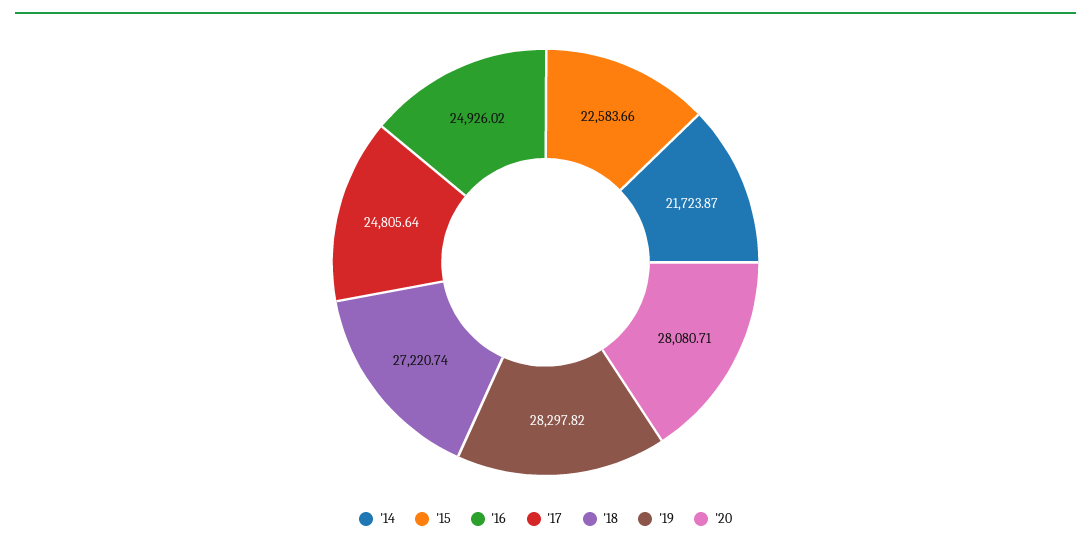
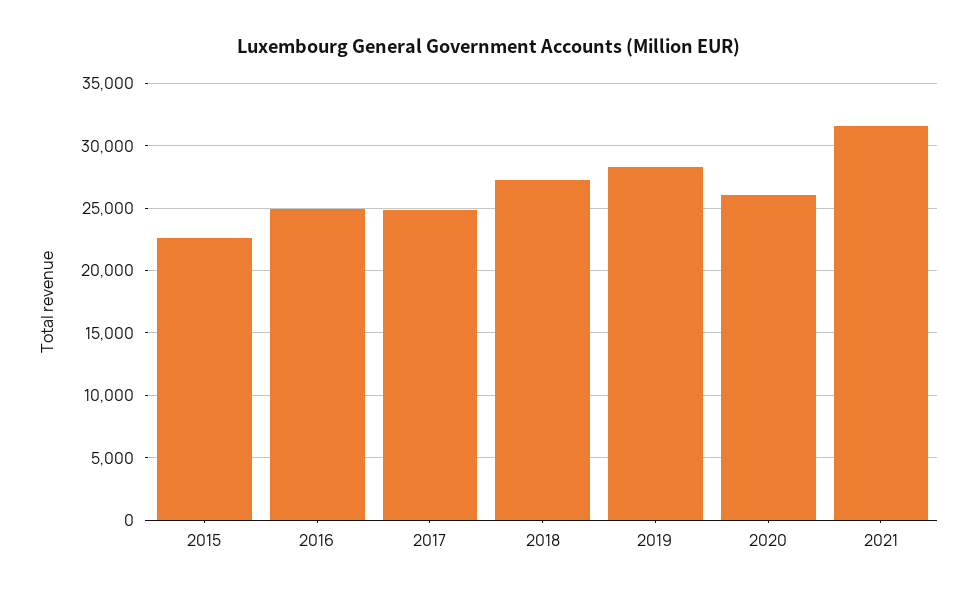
'14: 21723.87 -> none
'20: 28080.71 -> 26000
2021: none -> 31500

